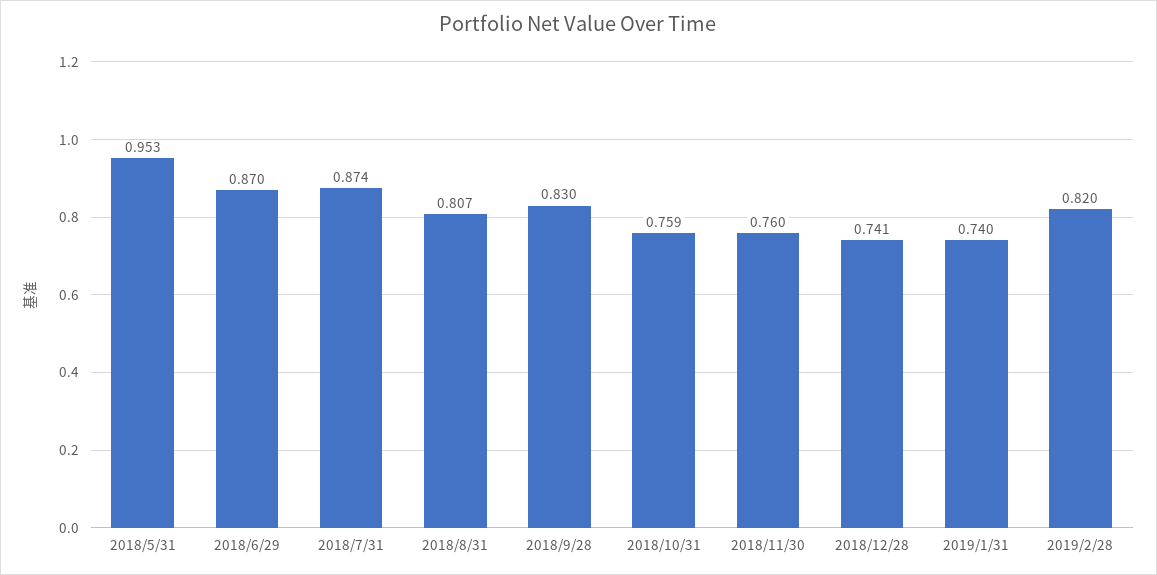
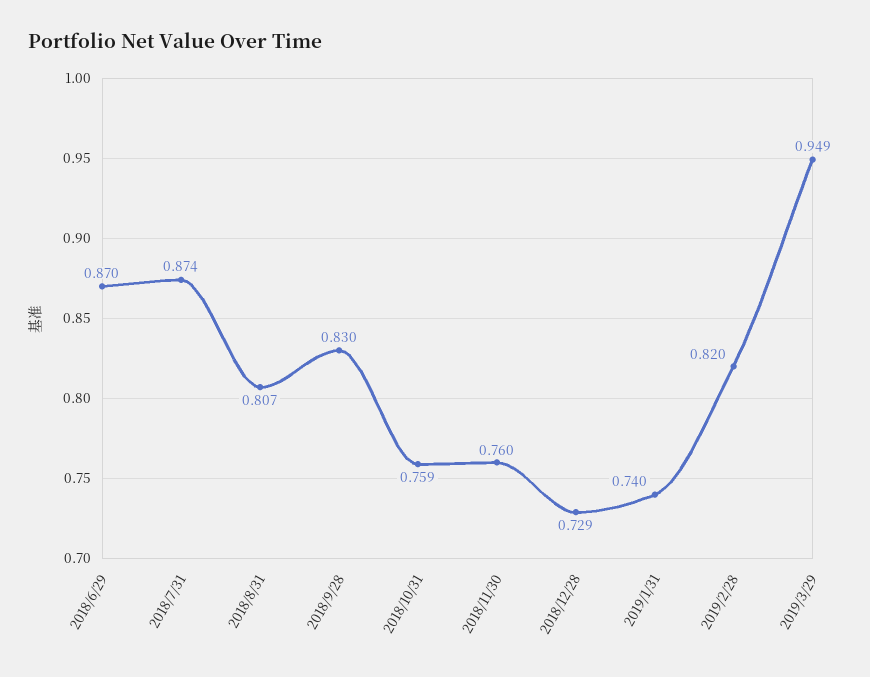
2018/5/31: 0.953 -> none
2018/12/28: 0.741 -> 0.729
2019/3/29: none -> 0.949

